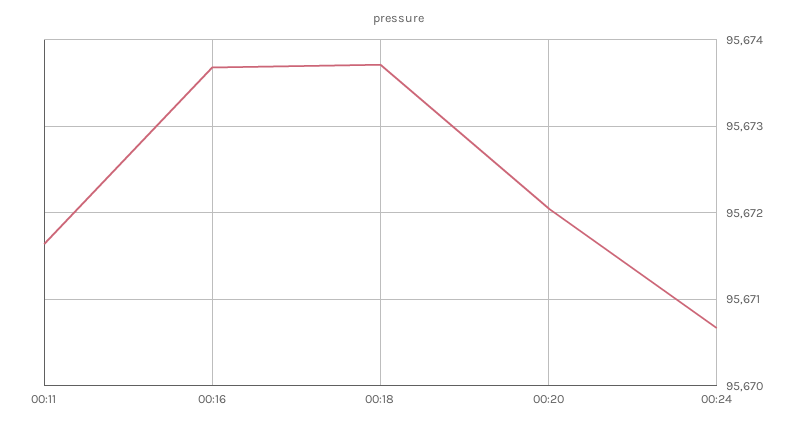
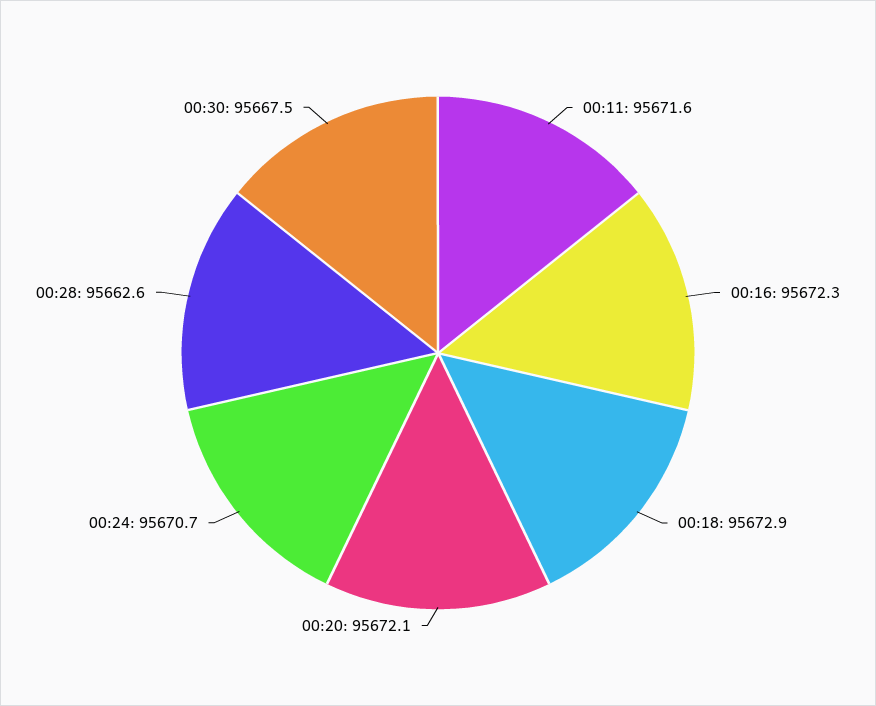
00:16: 95673.7 -> 95672.3
00:18: 95673.7 -> 95672.9
00:28: none -> 95662.6
00:30: none -> 95667.5

